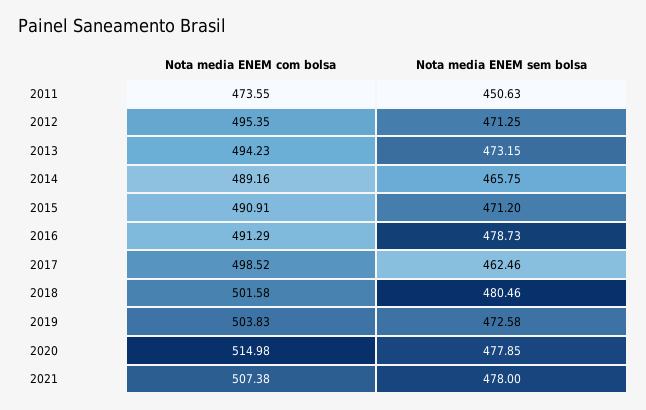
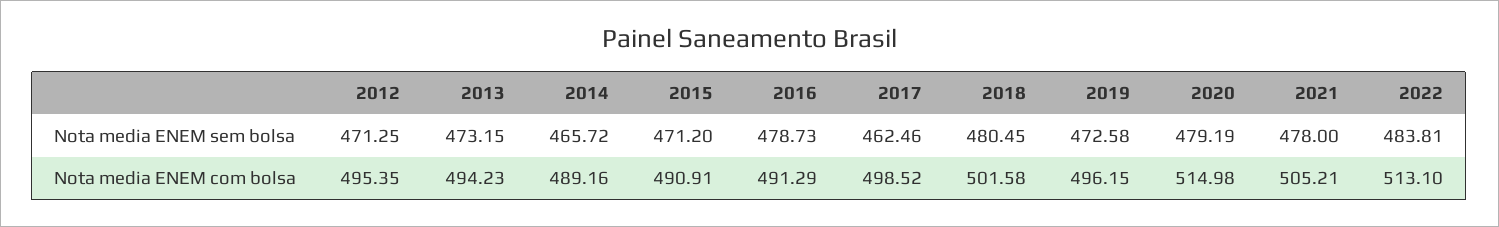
Nota media ENEM com bolsa, 2011: 473.55 -> none
Nota media ENEM sem bolsa, 2011: 450.63 -> none
Nota media ENEM sem bolsa, 2014: 465.75 -> 465.72
Nota media ENEM sem bolsa, 2018: 480.46 -> 480.45
Nota media ENEM com bolsa, 2019: 503.83 -> 496.15
Nota media ENEM sem bolsa, 2020: 477.85 -> 479.19
Nota media ENEM com bolsa, 2021: 507.38 -> 505.21
Nota media ENEM sem bolsa, 2022: none -> 483.81
Nota media ENEM com bolsa, 2022: none -> 513.1

